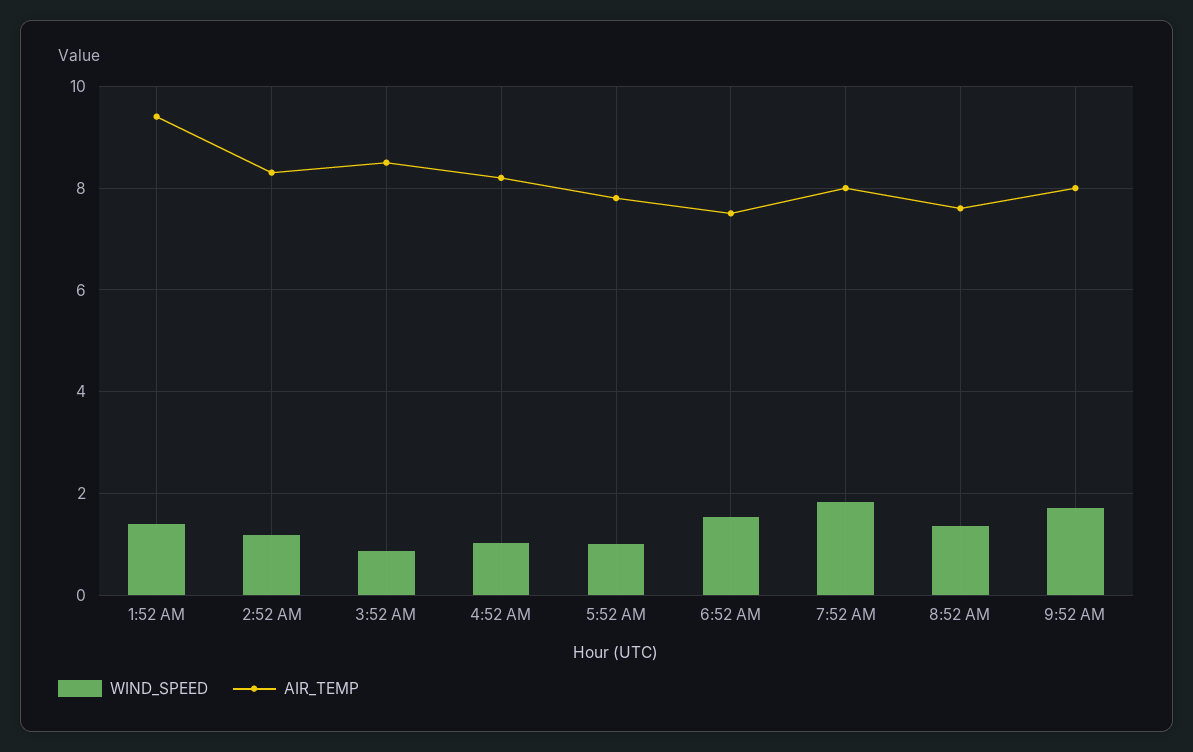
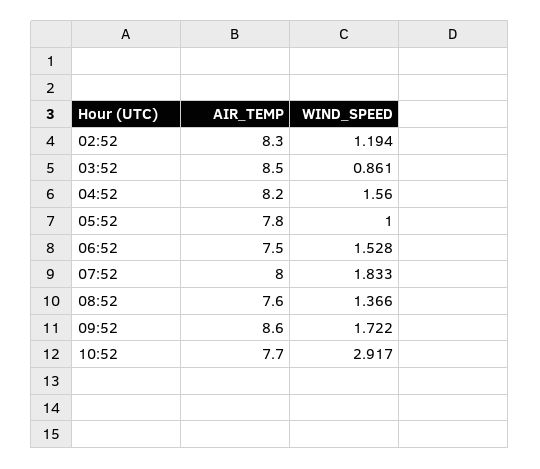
WIND_SPEED, 1:52 AM: 1.4 -> none
AIR_TEMP, 1:52 AM: 9.4 -> none
WIND_SPEED, 4:52 AM: 1 -> 1.56
AIR_TEMP, 9:52 AM: 8 -> 8.6
AIR_TEMP, 10:52: none -> 7.7
WIND_SPEED, 10:52: none -> 2.917

